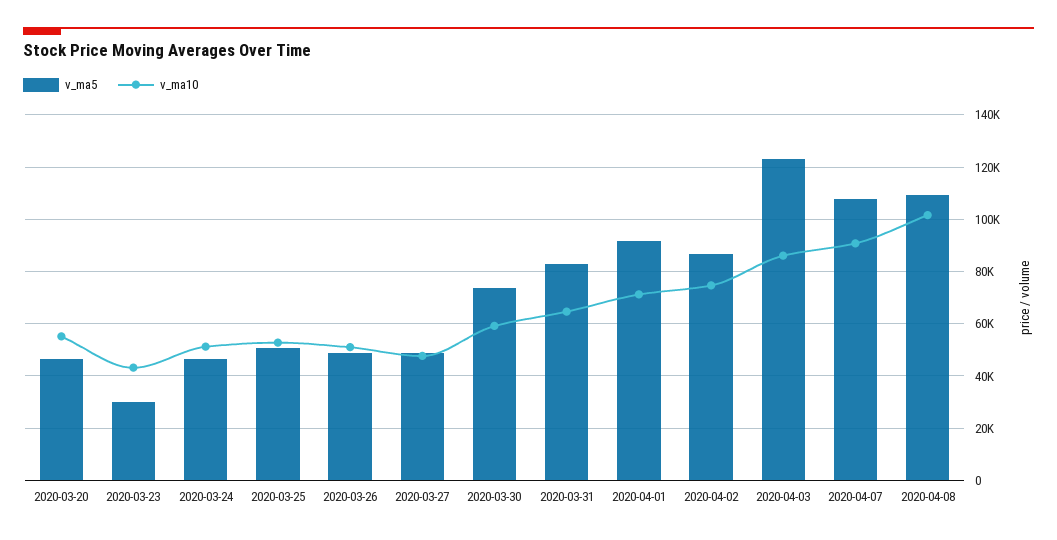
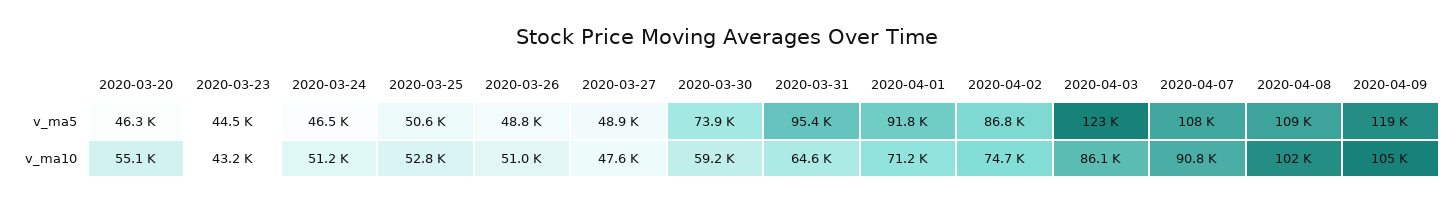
v_ma5, 2020-03-23: 30000 -> 44500
v_ma5, 2020-03-31: 82500 -> 95400
v_ma5, 2020-04-09: none -> 119000
v_ma10, 2020-04-09: none -> 105000

